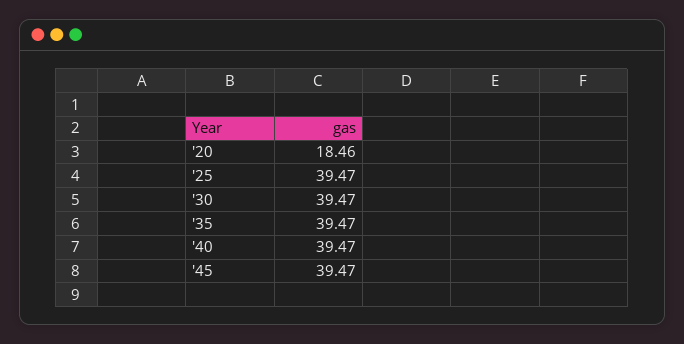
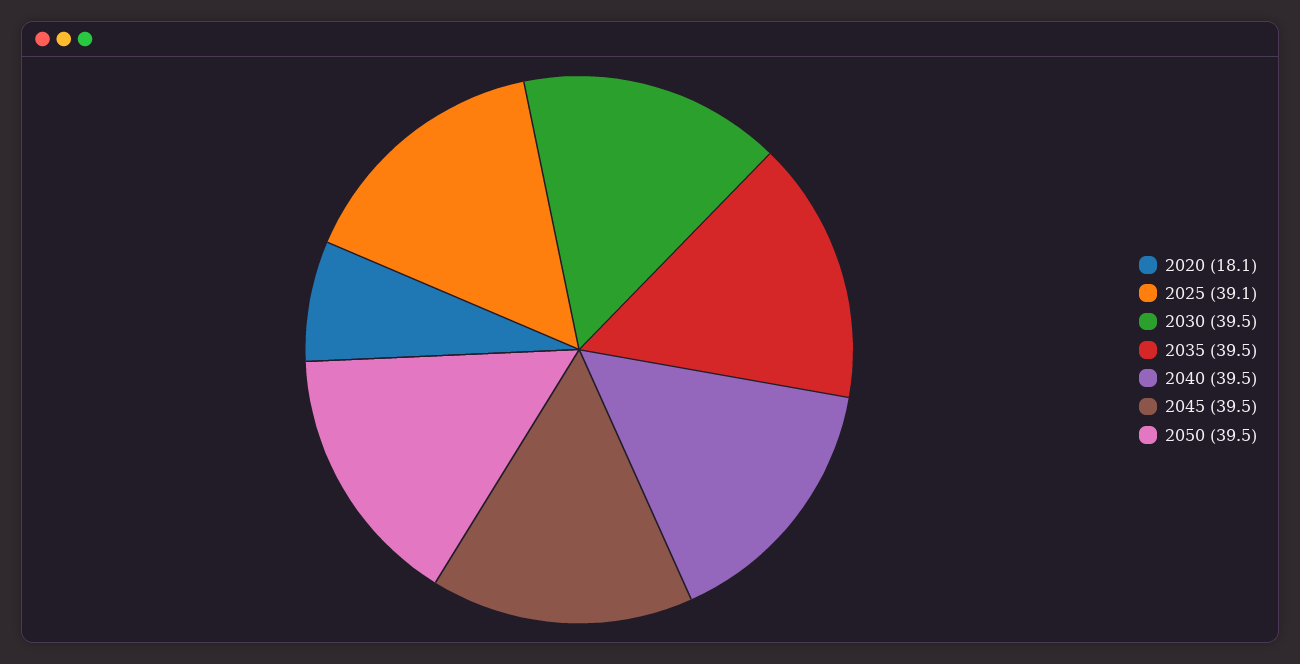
'20: 18.46 -> 18.1
'25: 39.47 -> 39.1
2050: none -> 39.5

